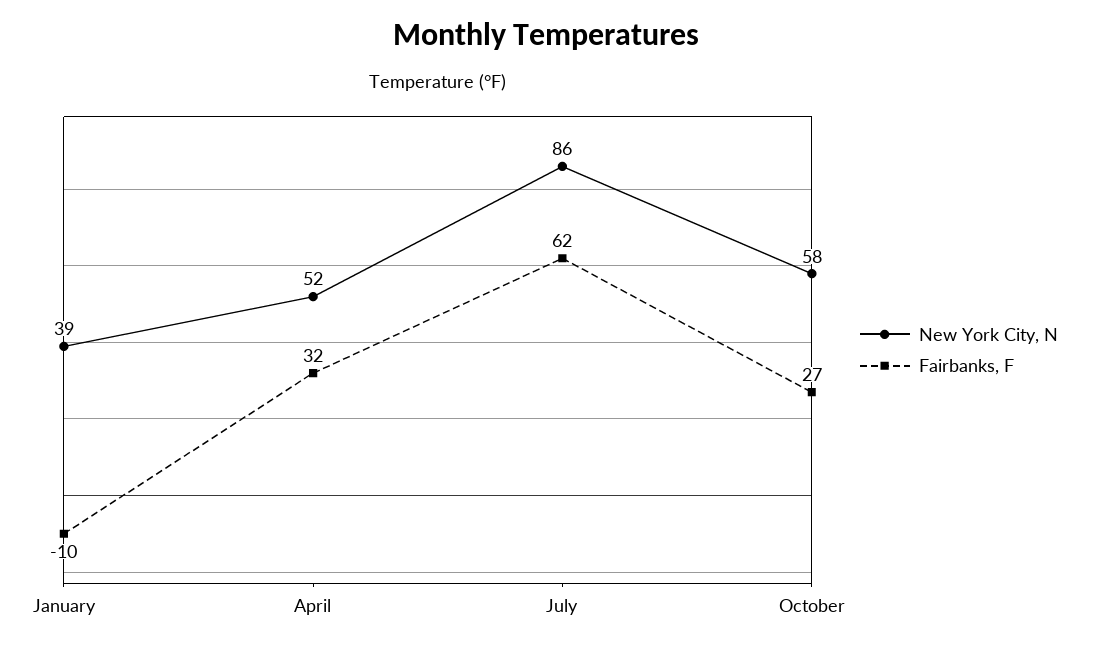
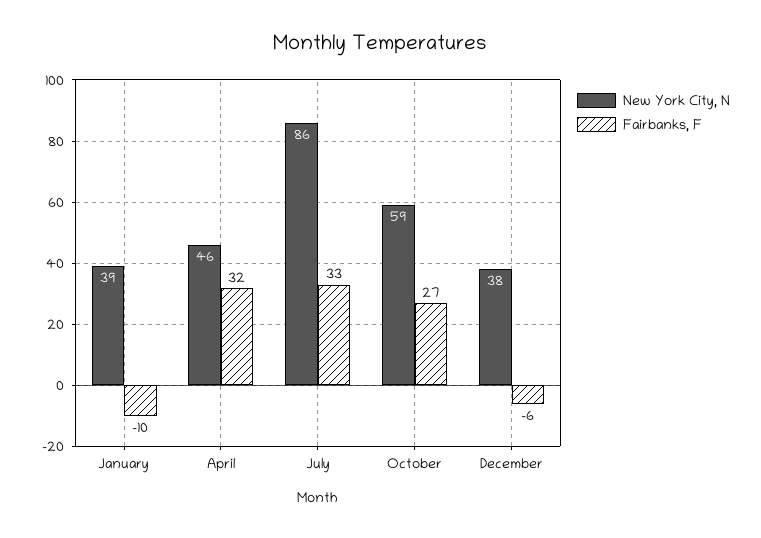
New York City, N, April: 52 -> 46
Fairbanks, F, July: 62 -> 33
New York City, N, October: 58 -> 59
New York City, N, December: none -> 38
Fairbanks, F, December: none -> -6

